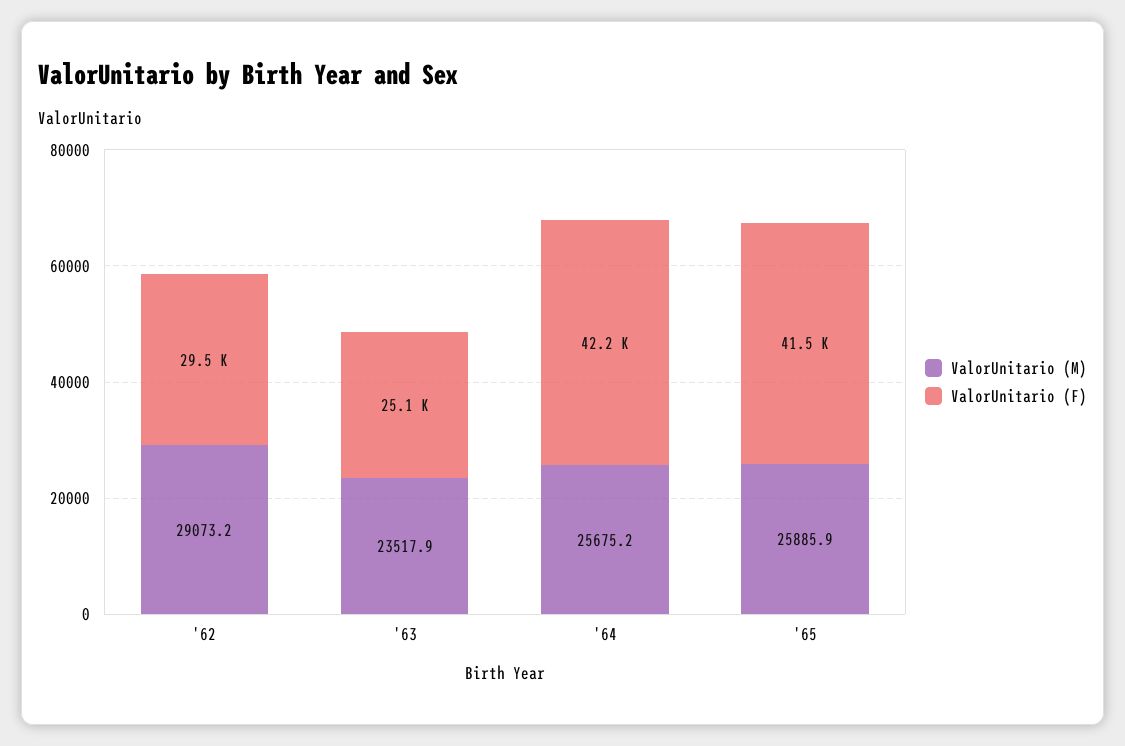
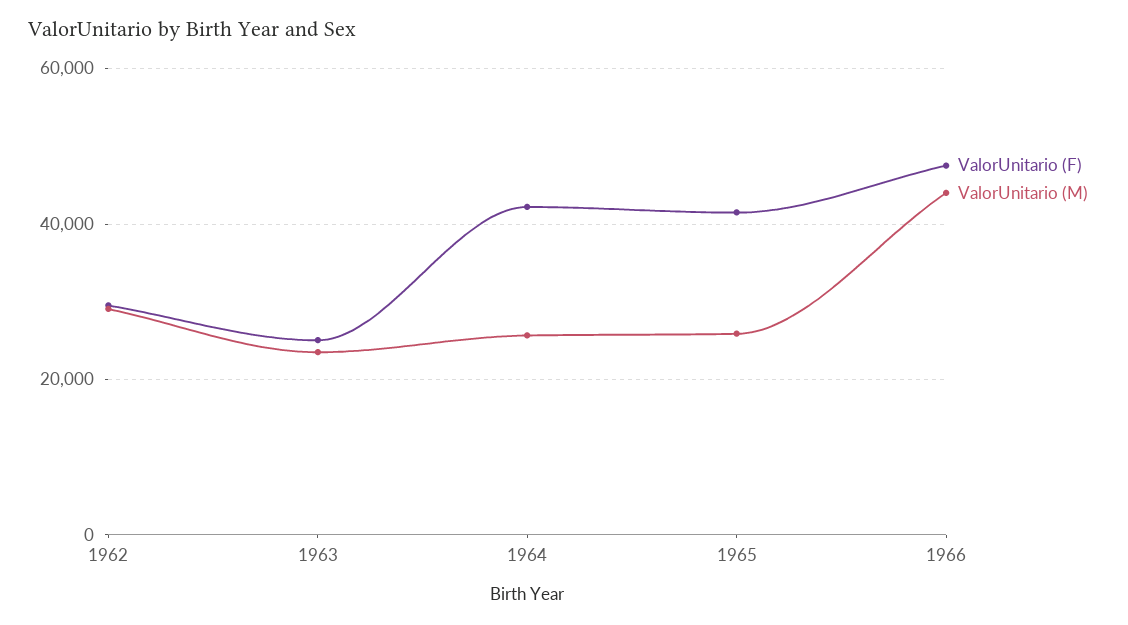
ValorUnitario (F), 1966: none -> 48000
ValorUnitario (M), 1966: none -> 44000

